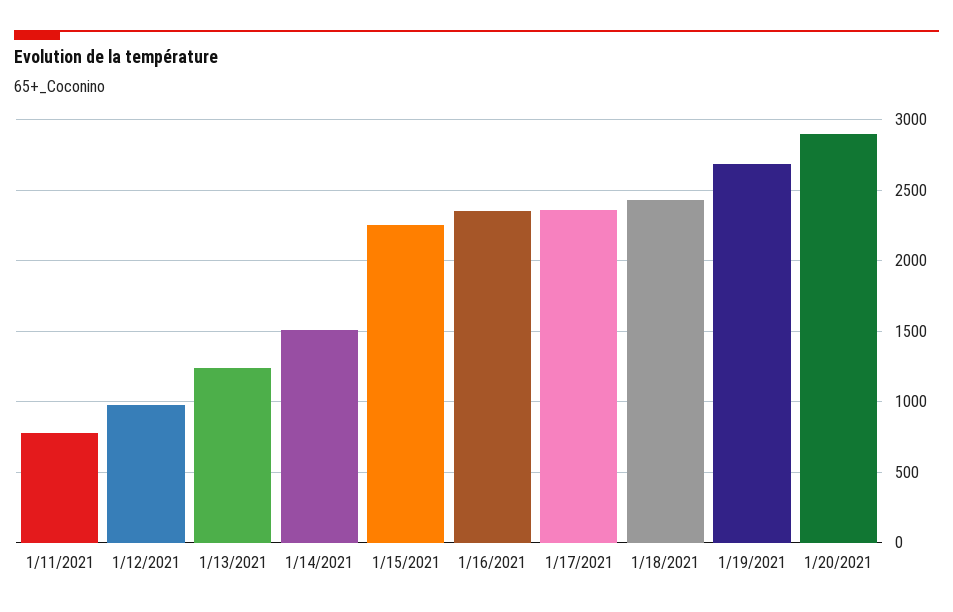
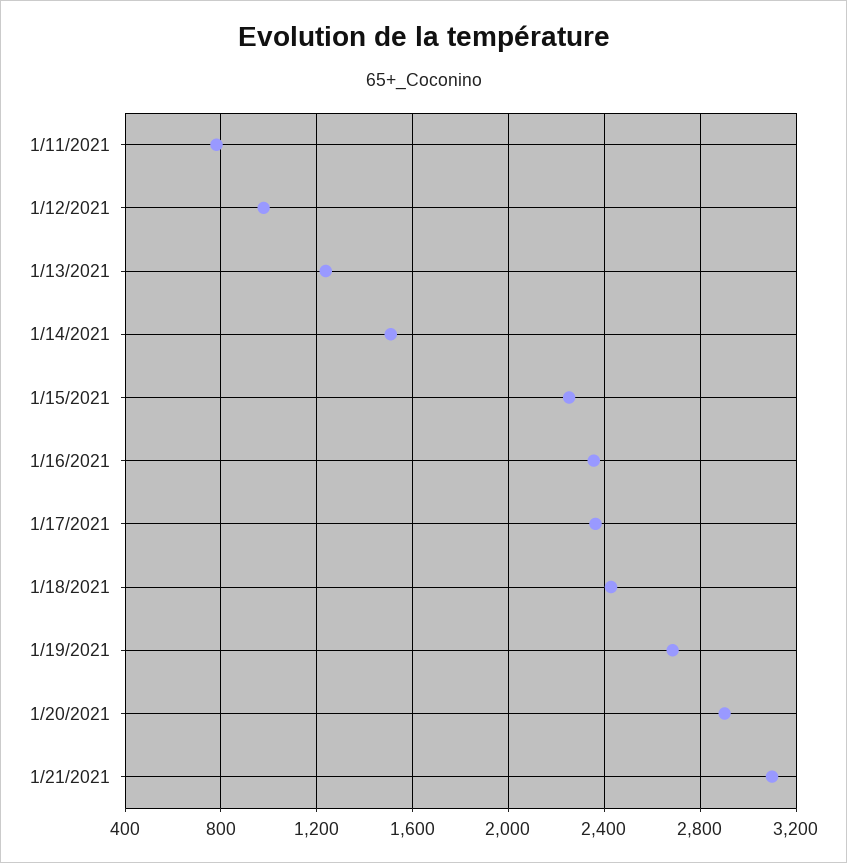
1/21/2021: none -> 3100

